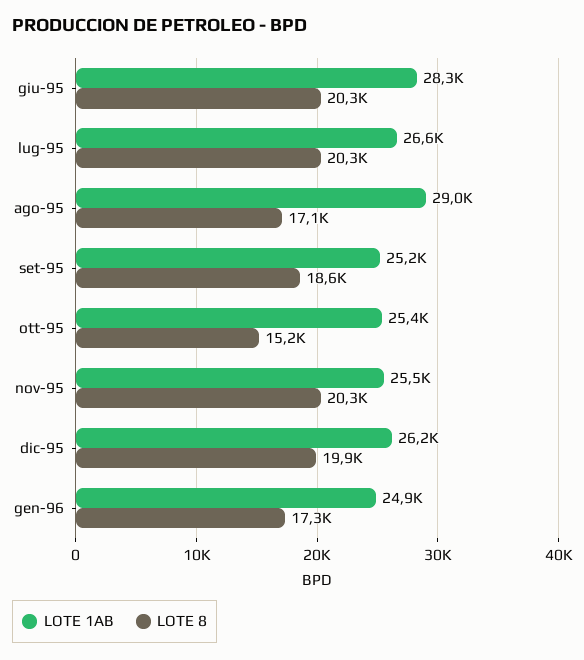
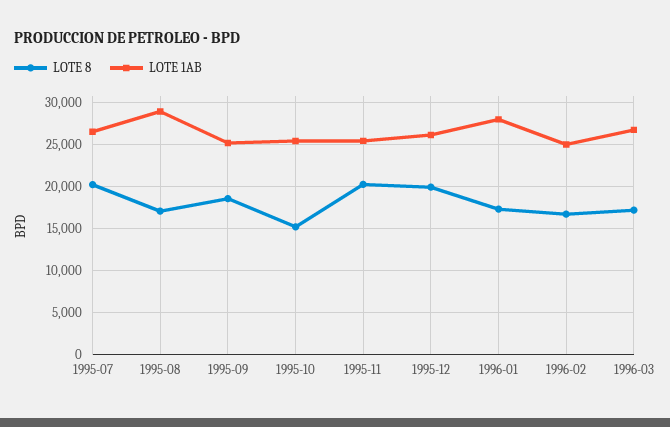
LOTE 1AB, giu-95: 28300 -> none
LOTE 8, giu-95: 20300 -> none
LOTE 1AB, gen-96: 24900 -> 28000
LOTE 8, 1996-02: none -> 17000
LOTE 1AB, 1996-02: none -> 25000
LOTE 8, 1996-03: none -> 17000
LOTE 1AB, 1996-03: none -> 27000

